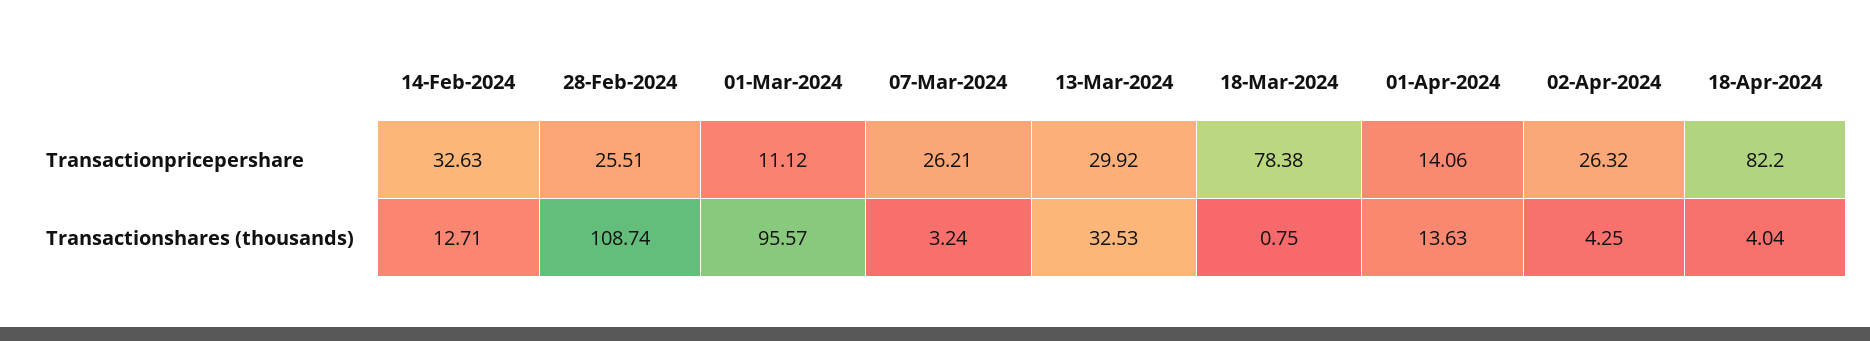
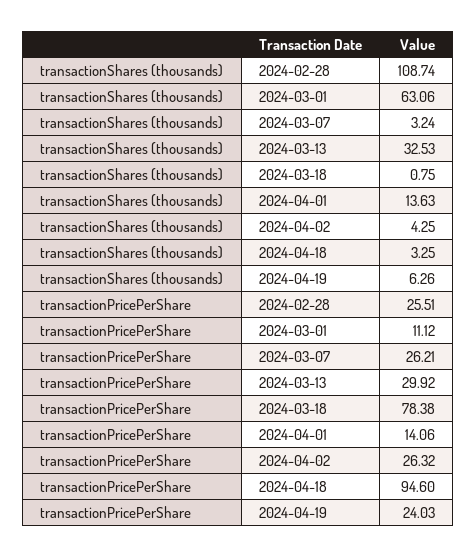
14-Feb-2024, Transactionpricepershare: 32.63 -> none
18-Apr-2024, Transactionpricepershare: 82.2 -> 94.6
14-Feb-2024, Transactionshares (thousands): 12.71 -> none
01-Mar-2024, Transactionshares (thousands): 95.57 -> 63.06
18-Apr-2024, Transactionshares (thousands): 4.04 -> 3.25
2024-04-19, Transactionshares (thousands): none -> 6.26
2024-04-19, Transactionpricepershare: none -> 24.03

